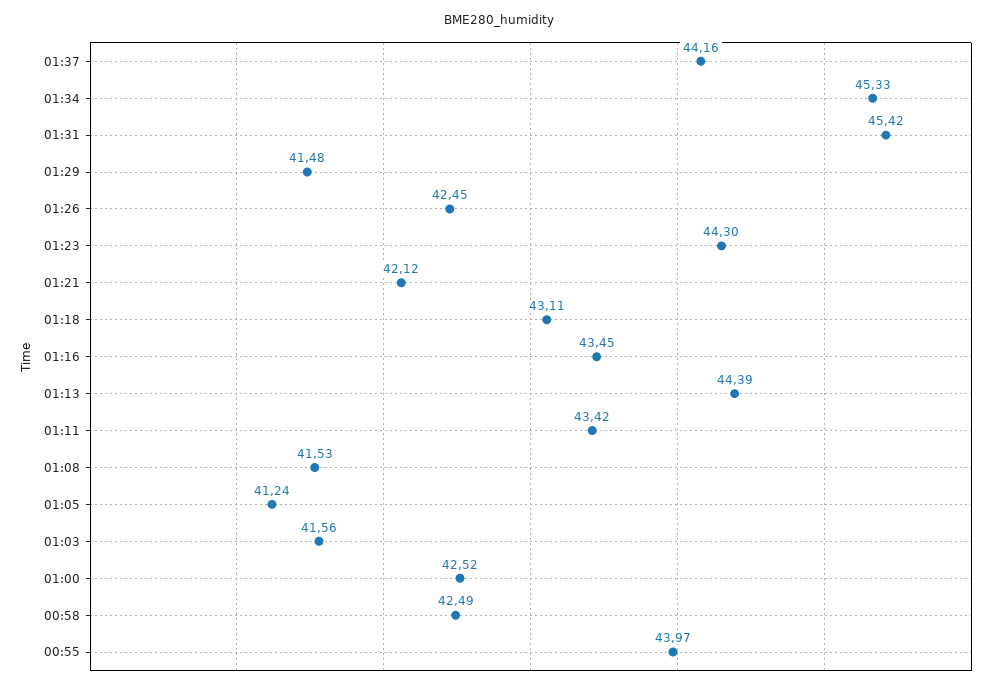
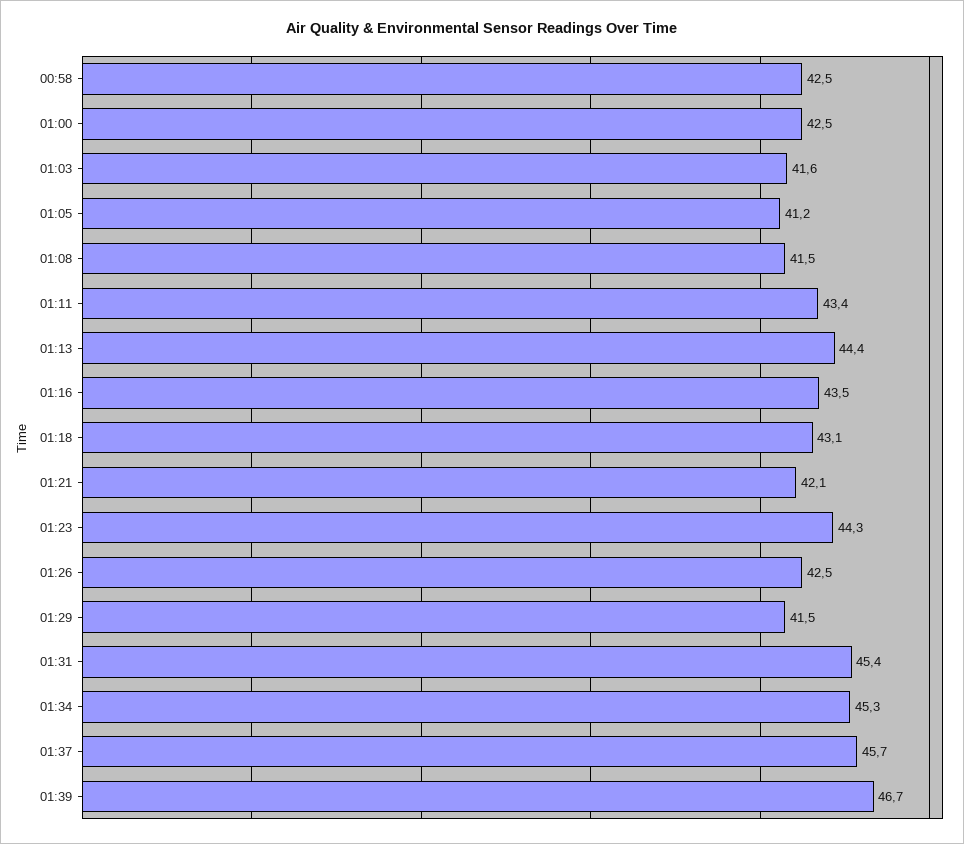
01:37: 44.16 -> 45.7
00:55: 43.97 -> none
01:39: none -> 46.7

